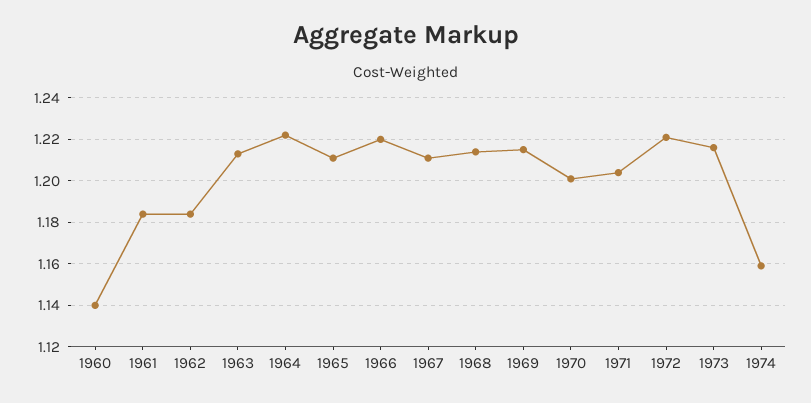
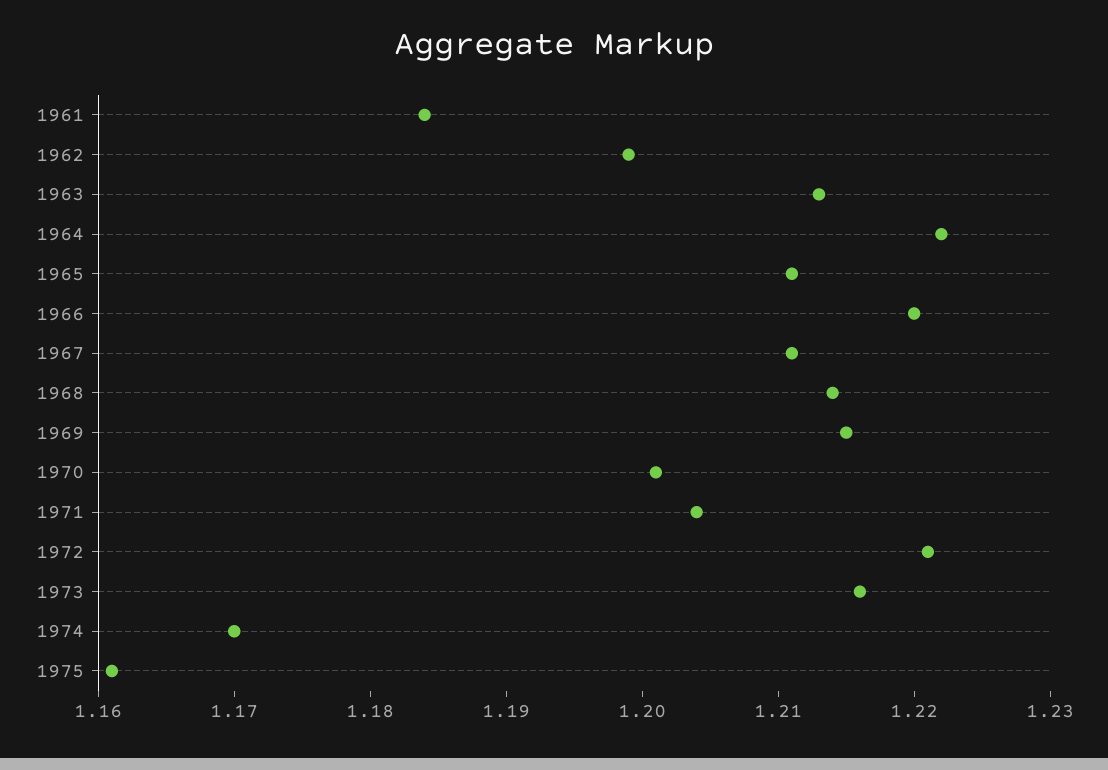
1960: 1.14 -> none
1962: 1.185 -> 1.199
1974: 1.16 -> 1.17
1975: none -> 1.161

